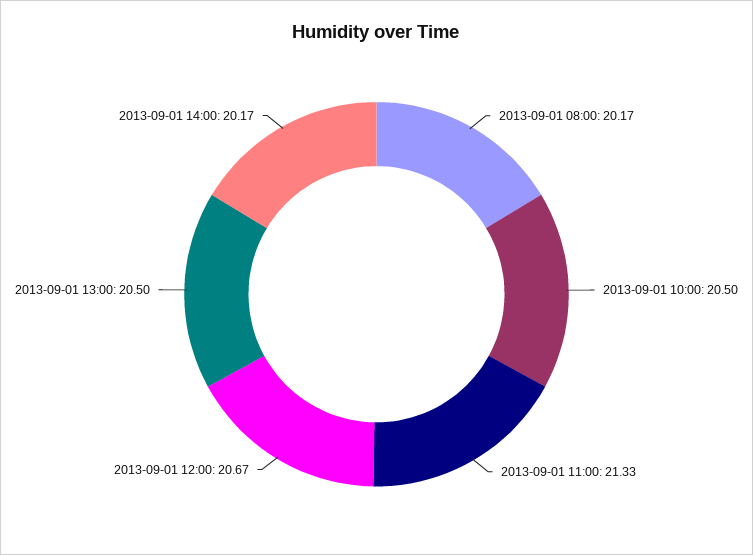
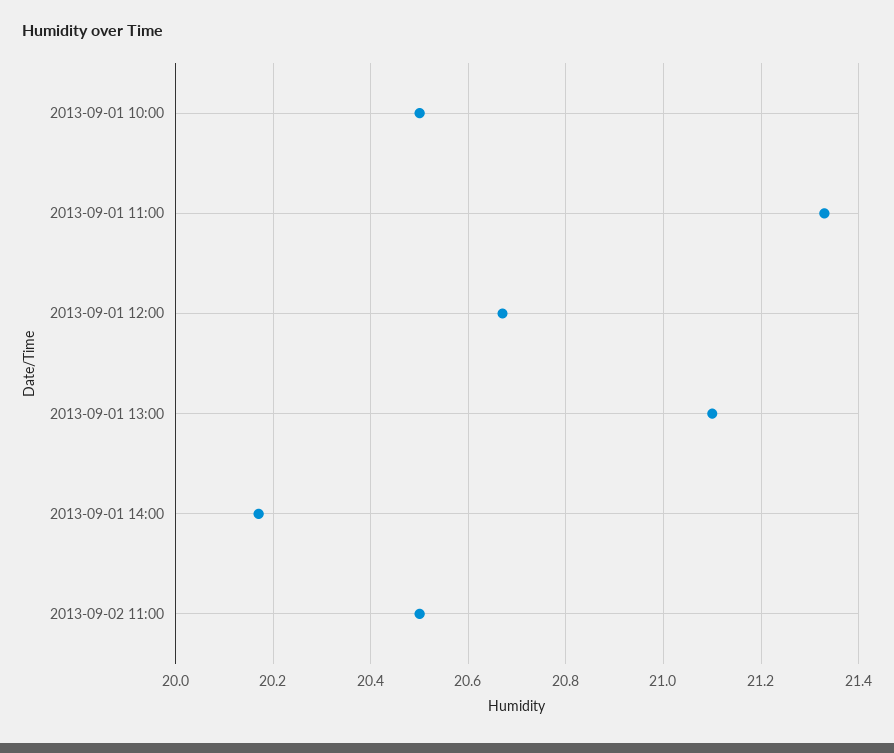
2013-09-01 08:00: 20.17 -> none
2013-09-01 13:00: 20.5 -> 21.1
2013-09-02 11:00: none -> 20.5

